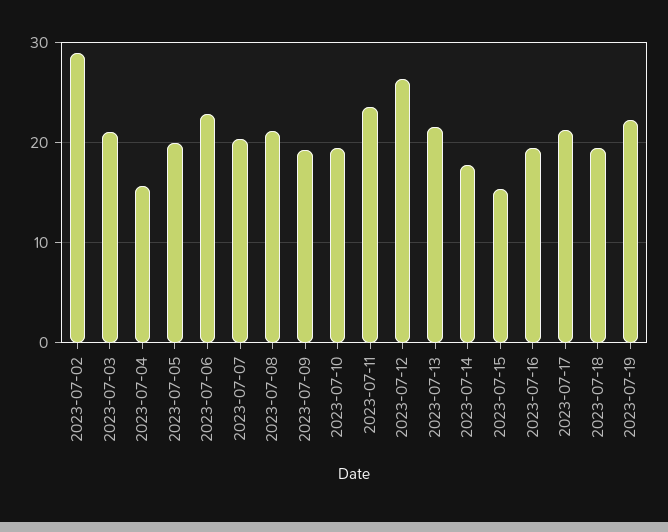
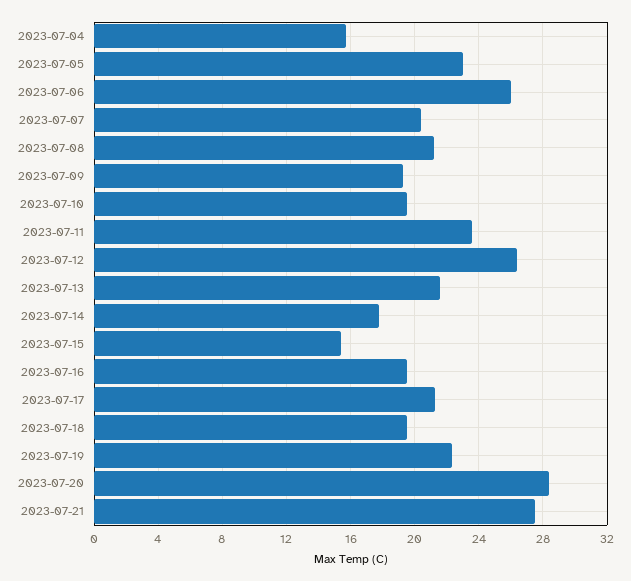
2023-07-02: 29 -> none
2023-07-03: 21 -> none
2023-07-05: 20 -> 23
2023-07-06: 23 -> 26
2023-07-20: none -> 28.5
2023-07-21: none -> 27.5

